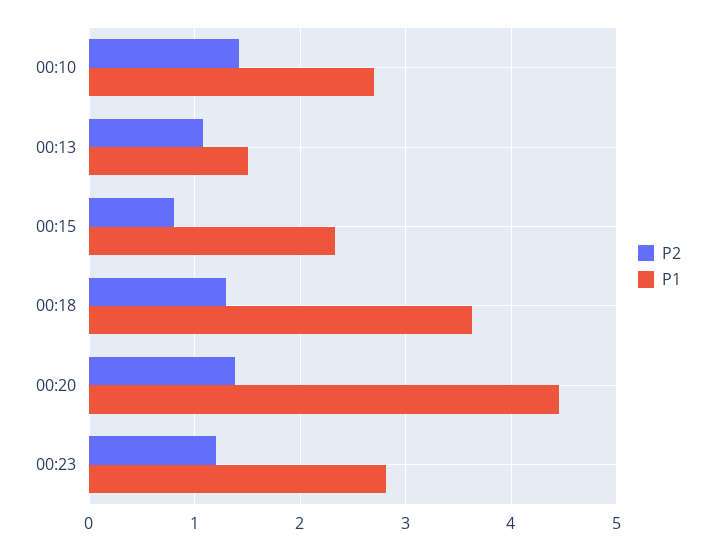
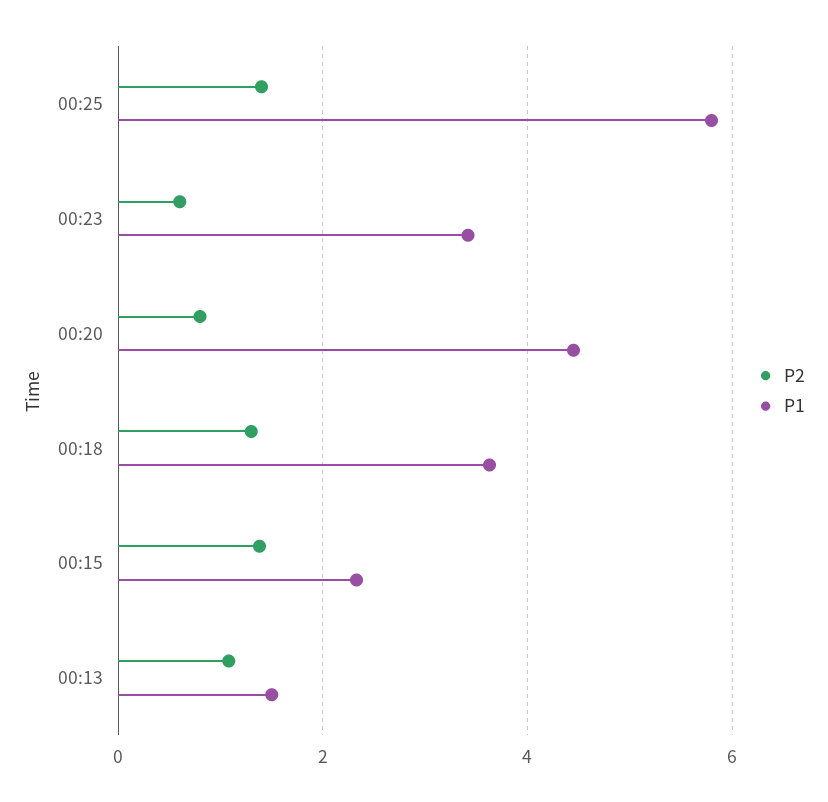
P2, 00:10: 1.4 -> none
P1, 00:10: 2.7 -> none
P2, 00:15: 0.8 -> 1.4
P2, 00:20: 1.4 -> 0.8
P2, 00:23: 1.2 -> 0.6
P1, 00:23: 2.8 -> 3.4
P2, 00:25: none -> 1.4
P1, 00:25: none -> 5.8

